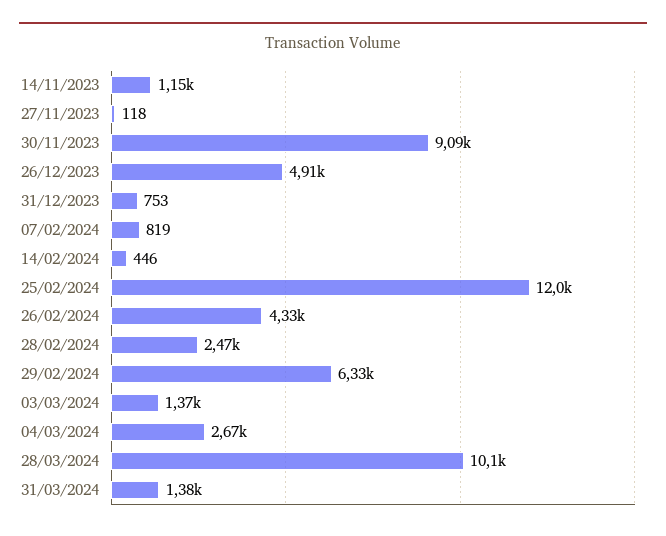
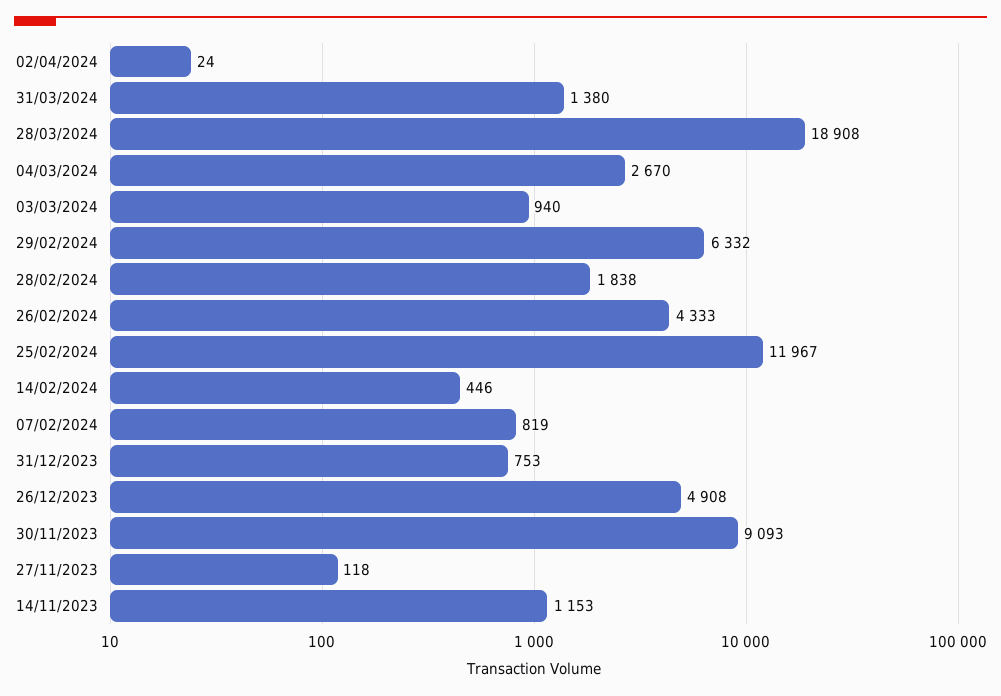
28/02/2024: 2470 -> 1838
03/03/2024: 1370 -> 940
28/03/2024: 10100 -> 18908
02/04/2024: none -> 24

